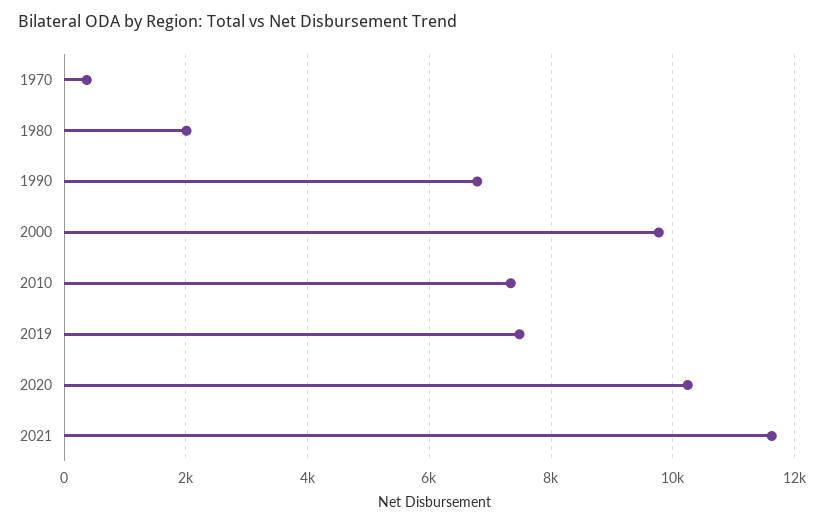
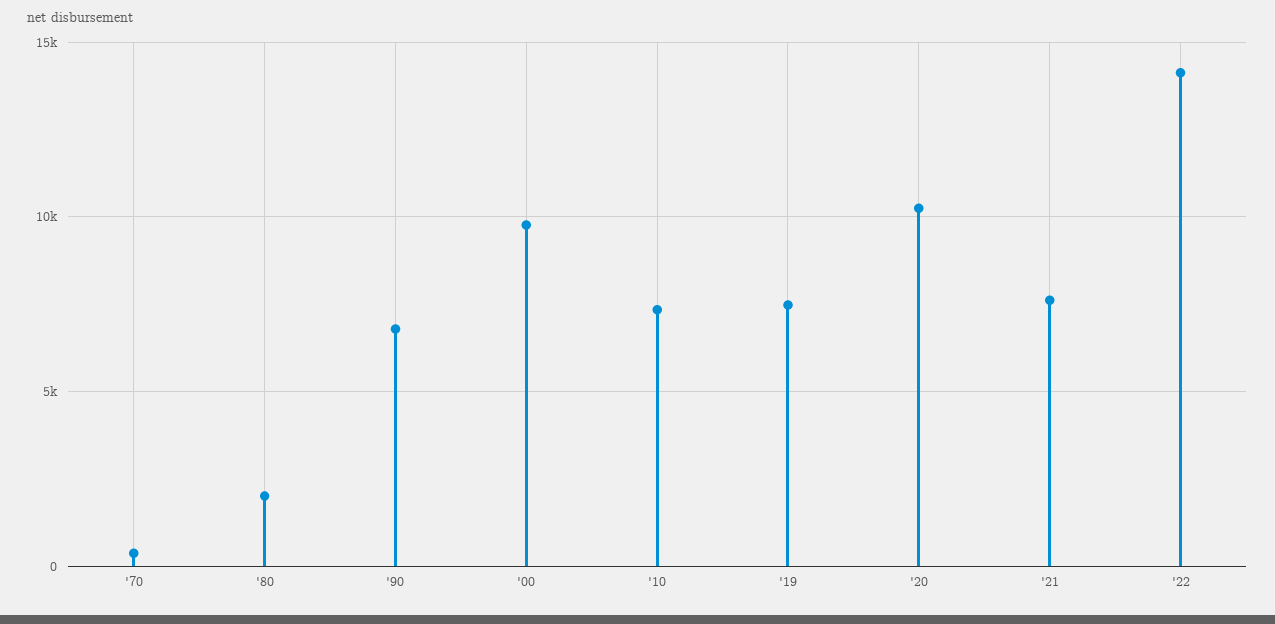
2021: 11600 -> 7500
'22: none -> 14000

